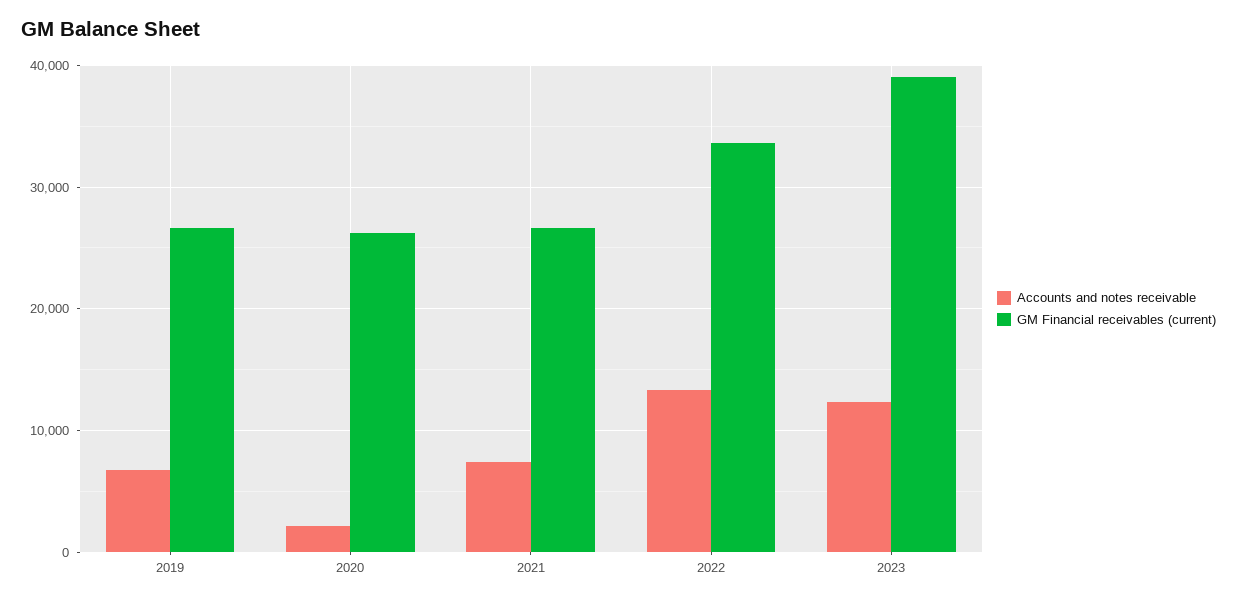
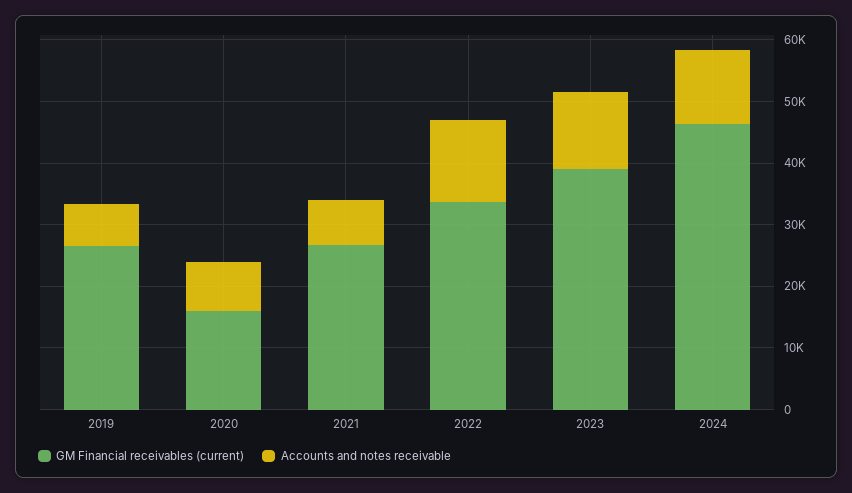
Accounts and notes receivable, 2020: 2000 -> 8000
GM Financial receivables (current), 2020: 26000 -> 16000
GM Financial receivables (current), 2024: none -> 46000
Accounts and notes receivable, 2024: none -> 12000

